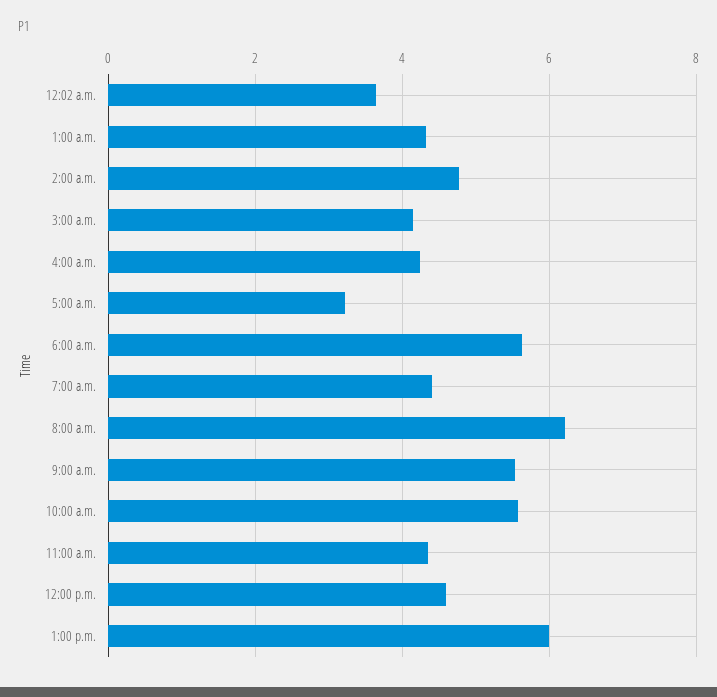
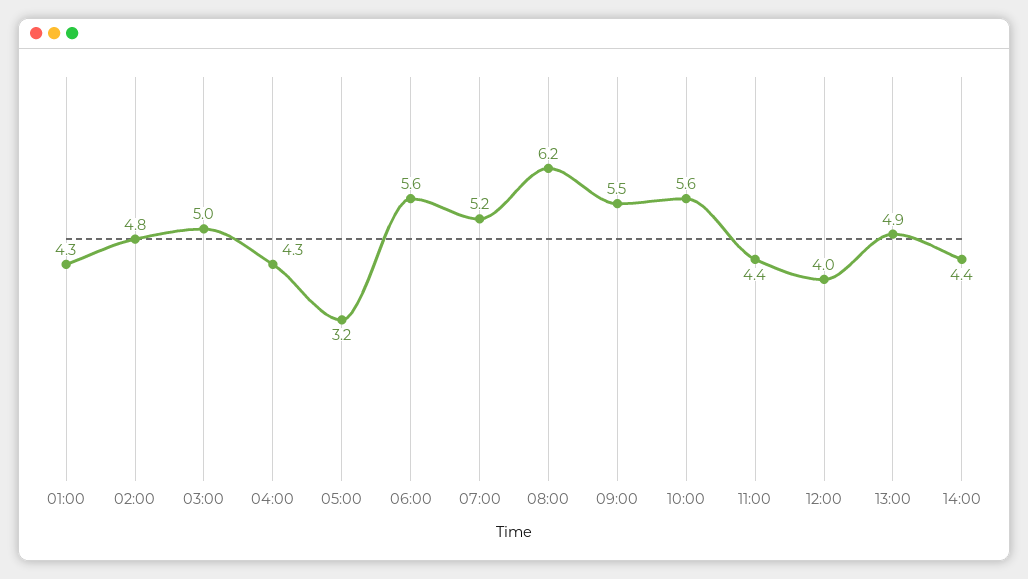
12:02 a.m.: 3.6 -> none
3:00 a.m.: 4.2 -> 5
7:00 a.m.: 4.4 -> 5.2
12:00 p.m.: 4.6 -> 4
1:00 p.m.: 6 -> 4.9
14:00: none -> 4.4

